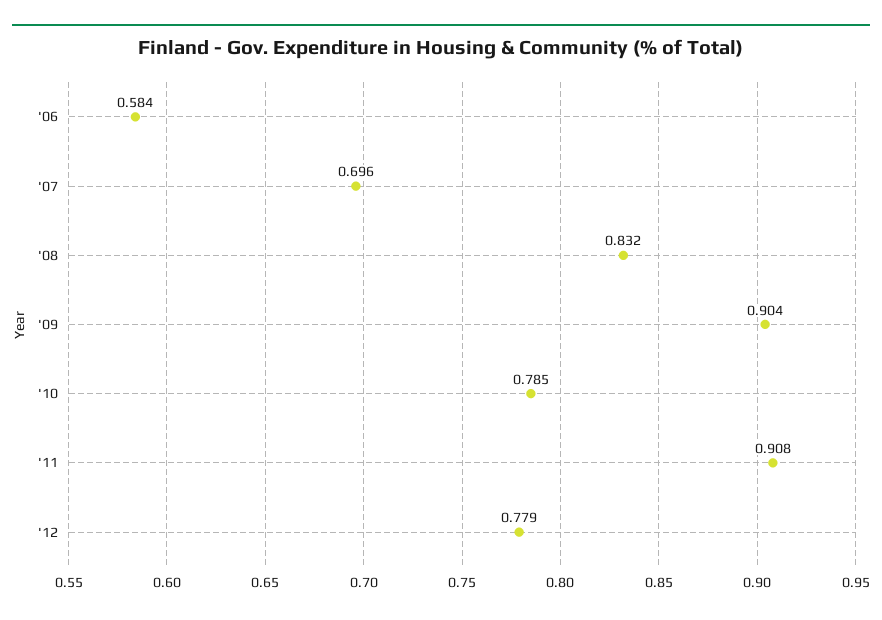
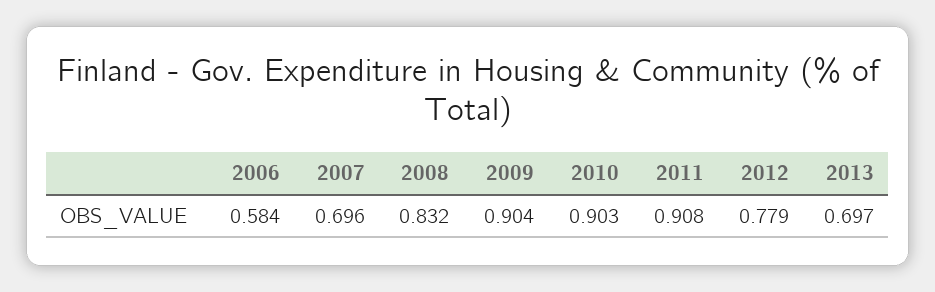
'10: 0.785 -> 0.903
2013: none -> 0.697

